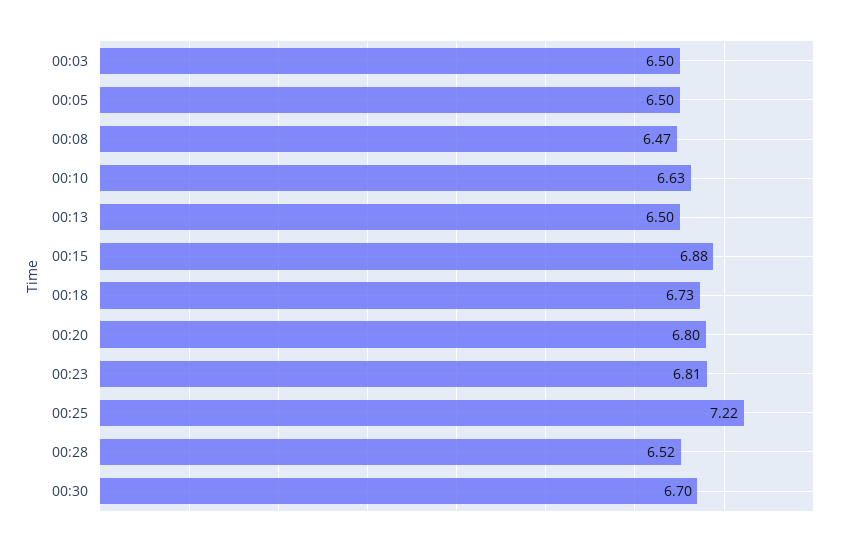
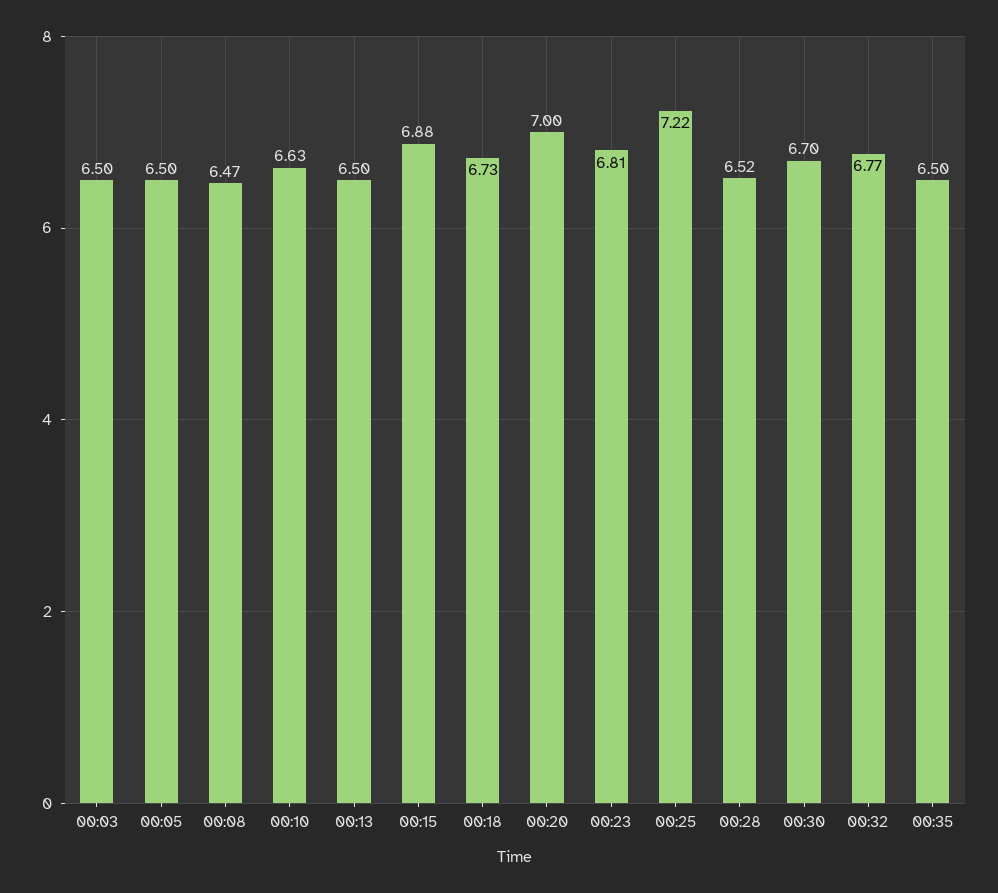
00:20: 6.8 -> 7
00:32: none -> 6.77
00:35: none -> 6.5

